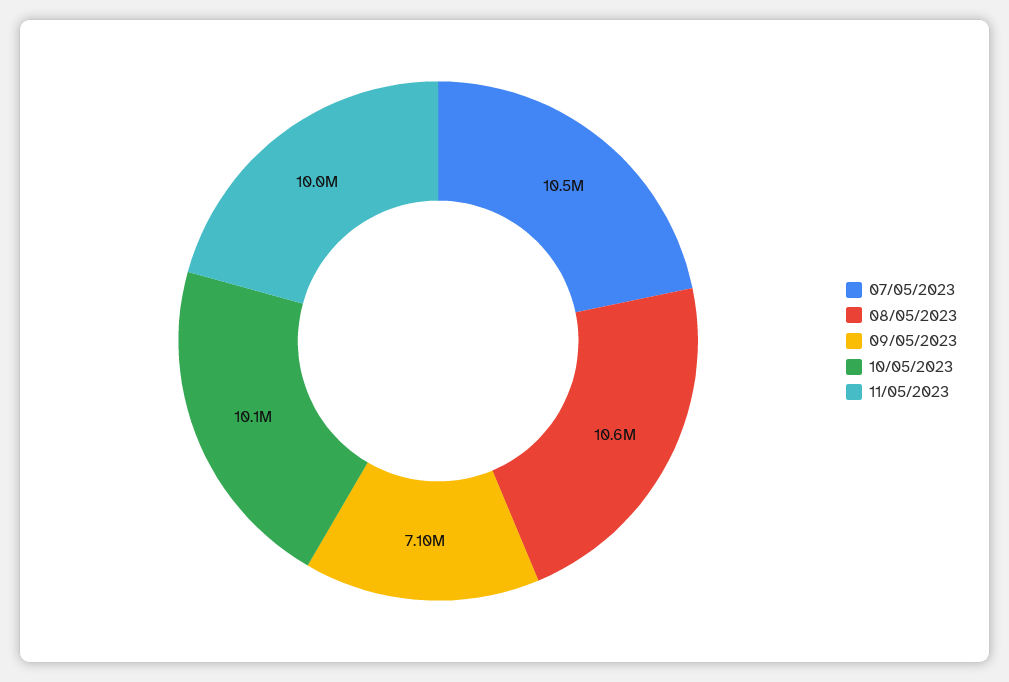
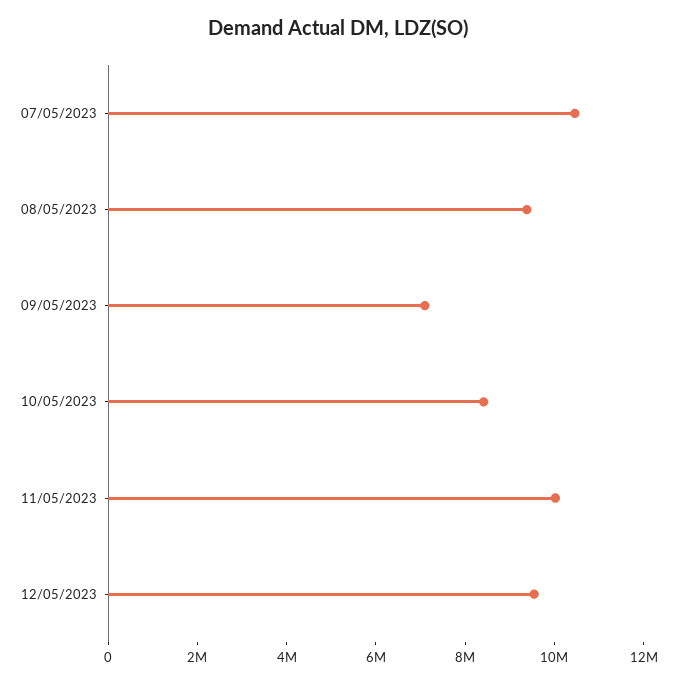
08/05/2023: 10600000 -> 9500000
10/05/2023: 10100000 -> 8500000
12/05/2023: none -> 9500000

